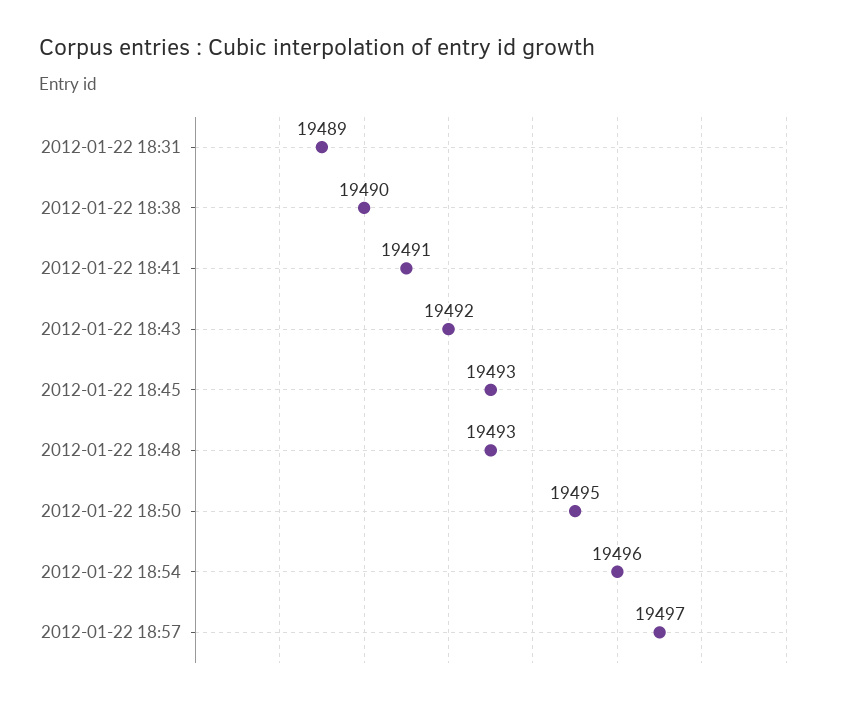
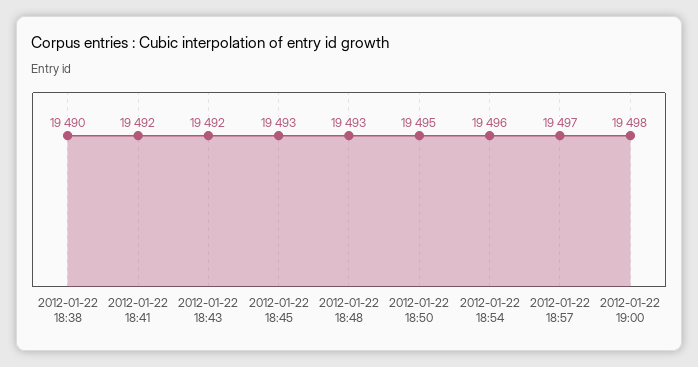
2012-01-22 18:31: 19489 -> none
2012-01-22 18:41: 19491 -> 19492
2012-01-22 19:00: none -> 19498

